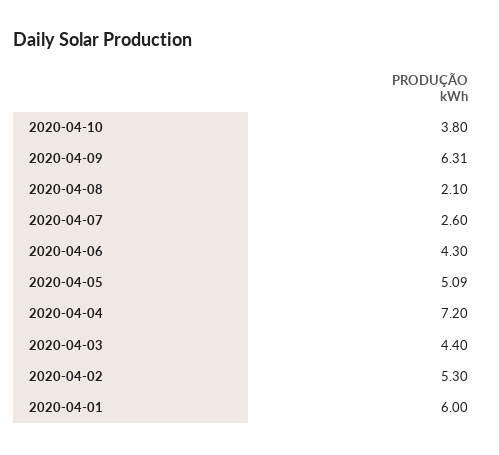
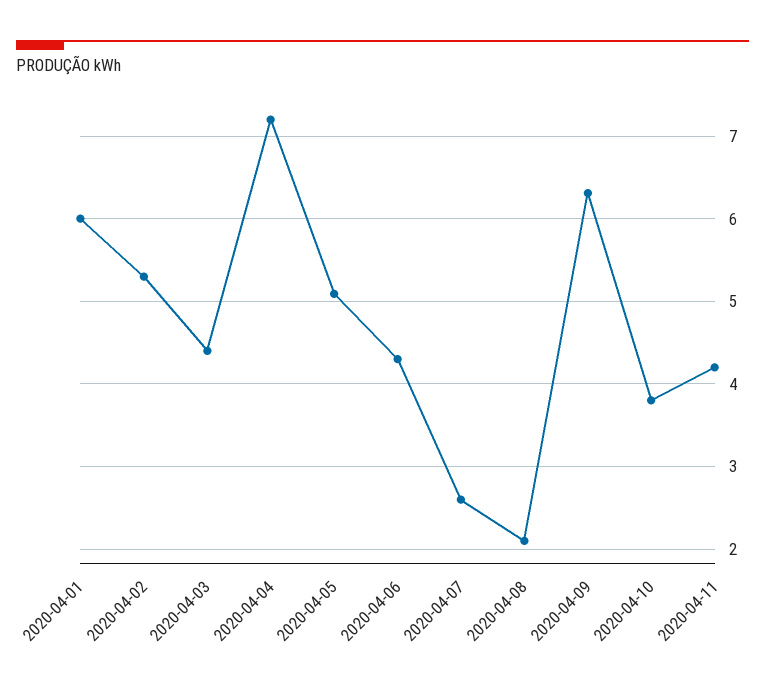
2020-04-11: none -> 4.2

